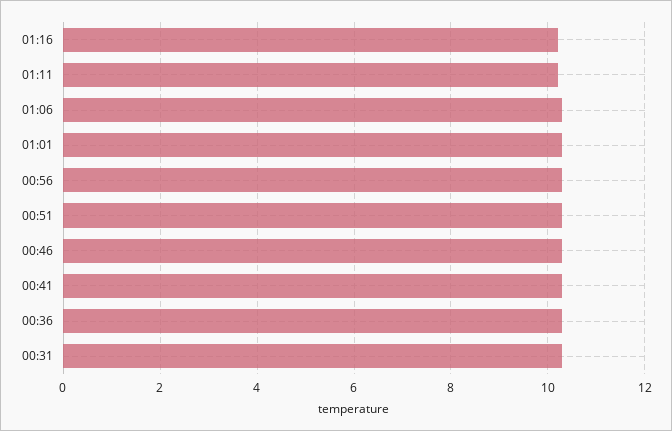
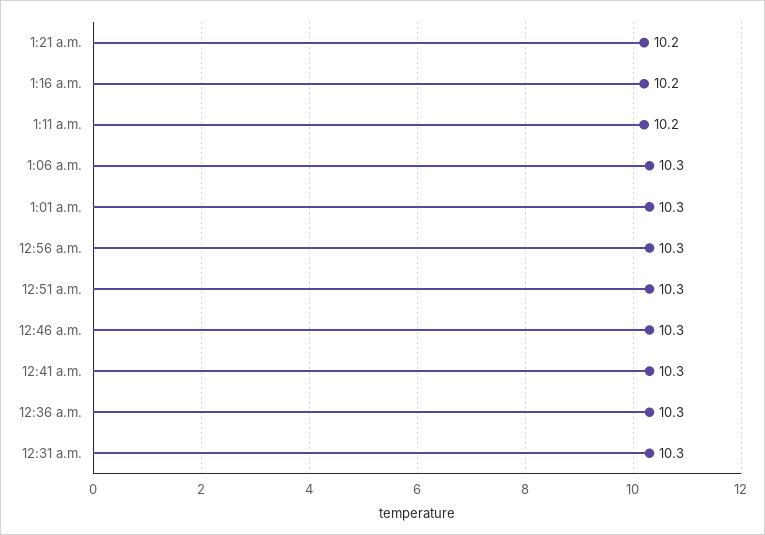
1:21 a.m.: none -> 10.2

